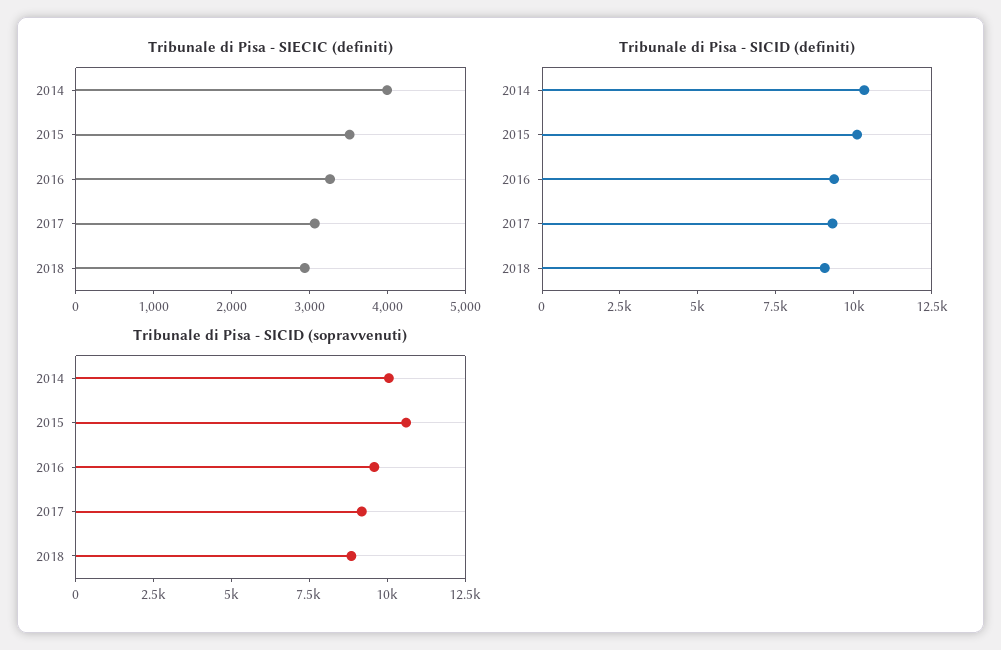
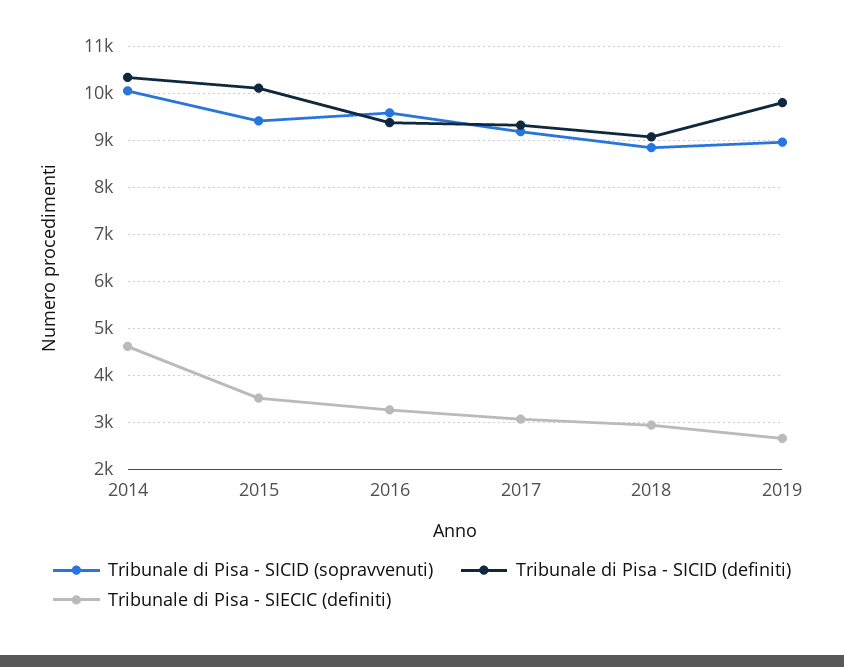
Tribunale di Pisa - SIECIC (definiti), 2014: 4000 -> 4600
Tribunale di Pisa - SICID (sopravvenuti), 2015: 10500 -> 9400
Tribunale di Pisa - SICID (sopravvenuti), 2019: none -> 9000
Tribunale di Pisa - SICID (definiti), 2019: none -> 9800
Tribunale di Pisa - SIECIC (definiti), 2019: none -> 2600

